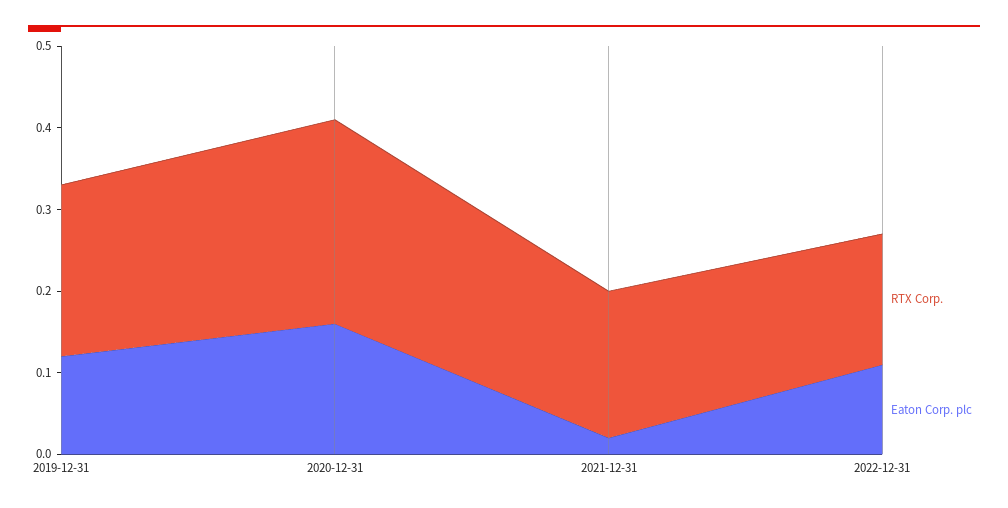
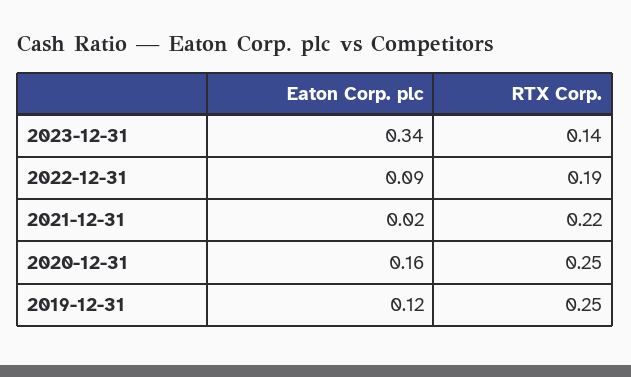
RTX Corp., 2019-12-31: 0.21 -> 0.25
RTX Corp., 2021-12-31: 0.18 -> 0.22
RTX Corp., 2022-12-31: 0.16 -> 0.19
Eaton Corp. plc, 2022-12-31: 0.11 -> 0.09
Eaton Corp. plc, 2023-12-31: none -> 0.34
RTX Corp., 2023-12-31: none -> 0.14

